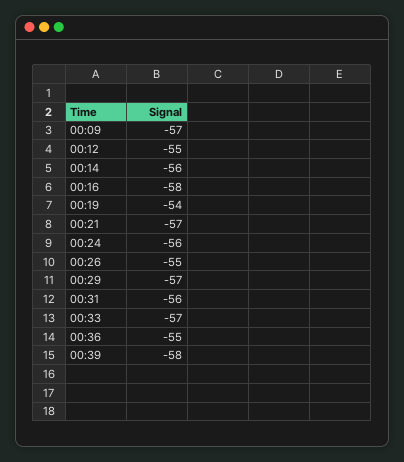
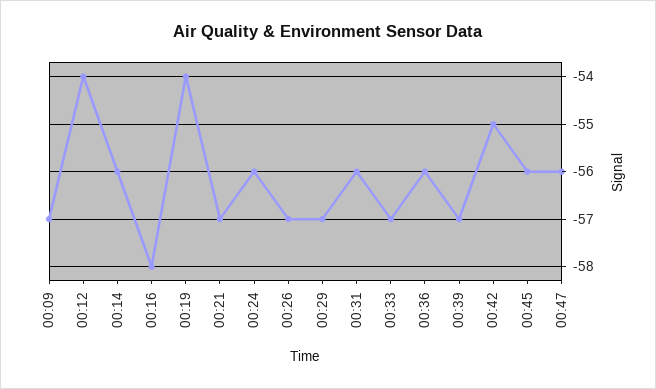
00:12: -55 -> -54
00:26: -55 -> -57
00:36: -55 -> -56
00:39: -58 -> -57
00:42: none -> -55
00:45: none -> -56
00:47: none -> -56

